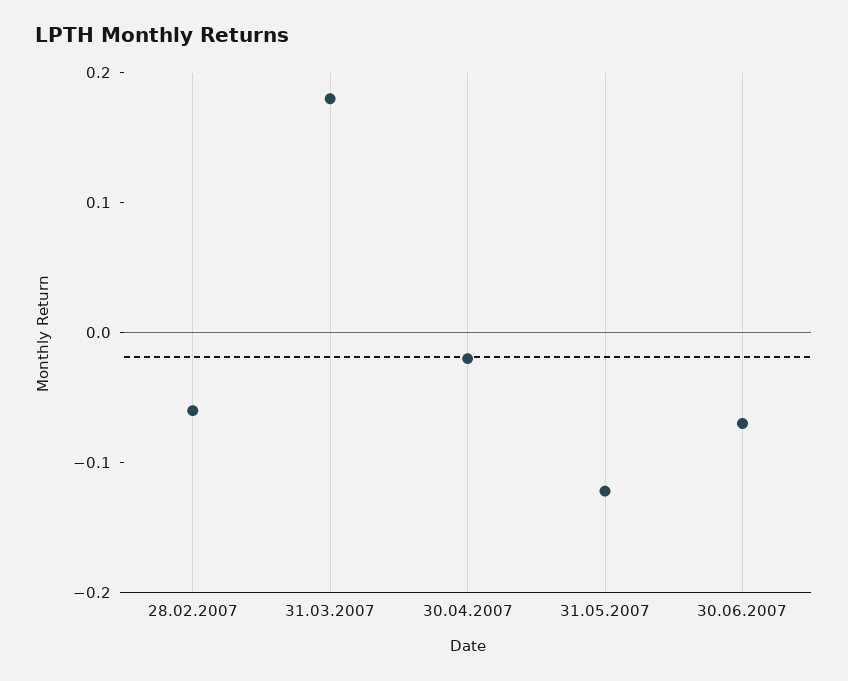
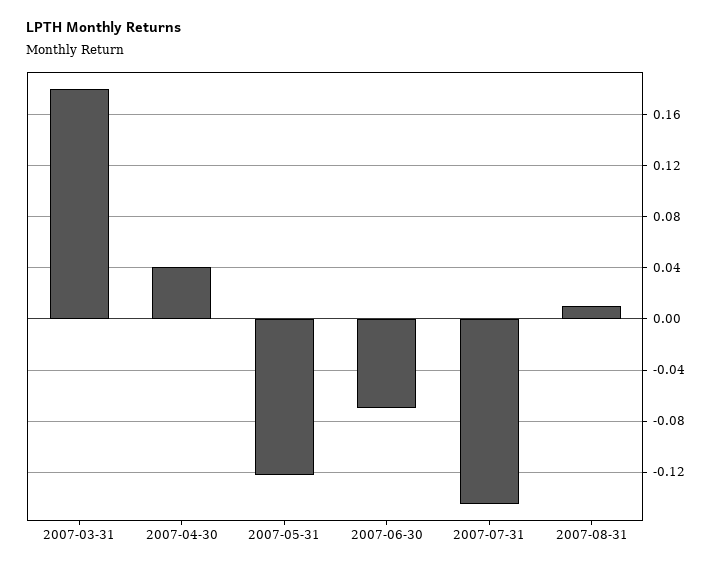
28.02.2007: -0.06 -> none
30.04.2007: -0.02 -> 0.04
2007-07-31: none -> -0.145
2007-08-31: none -> 0.01

